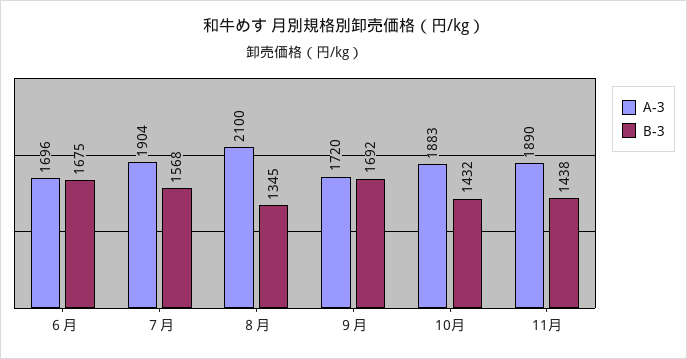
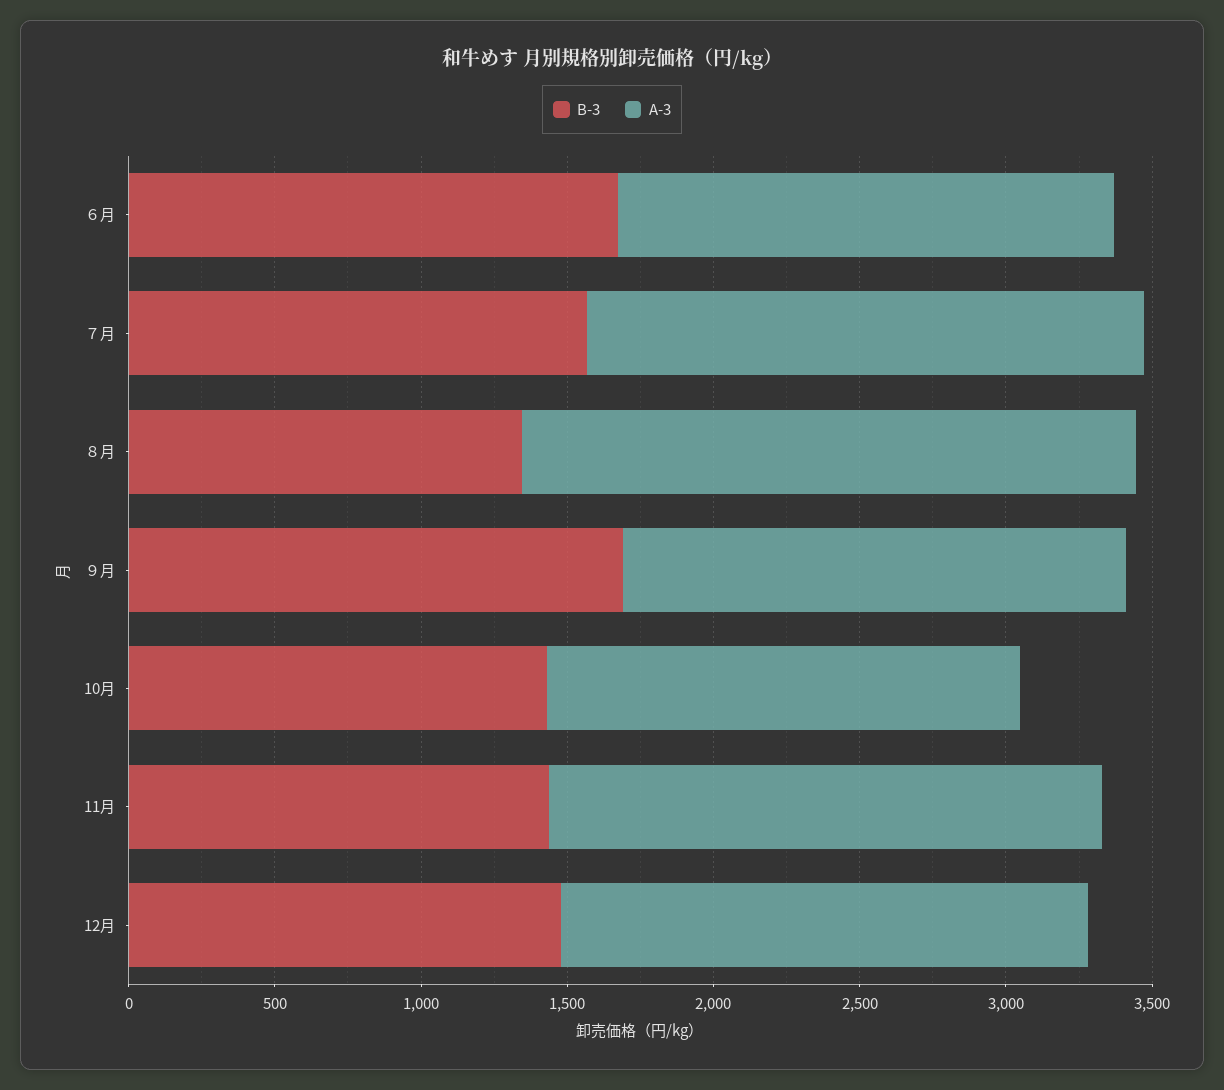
A-3, 10月: 1883 -> 1600
B-3, 12月: none -> 1500
A-3, 12月: none -> 1800

